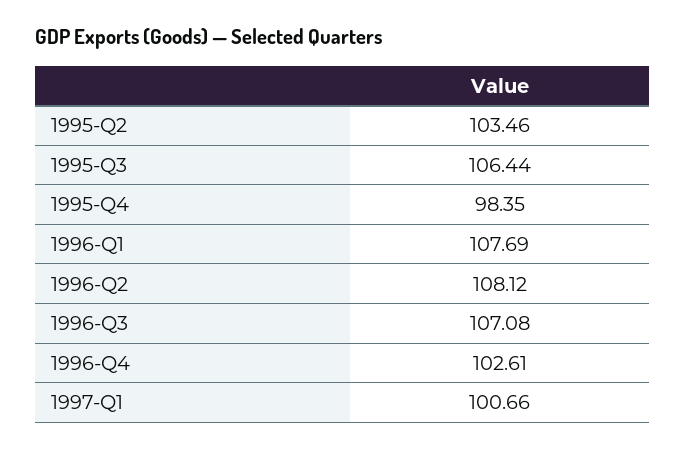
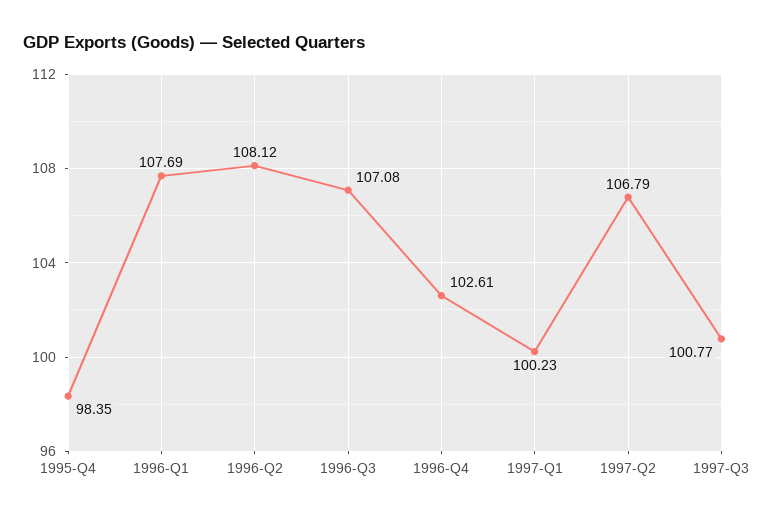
1995-Q2: 103.46 -> none
1995-Q3: 106.44 -> none
1997-Q1: 100.66 -> 100.23
1997-Q2: none -> 106.79
1997-Q3: none -> 100.77

